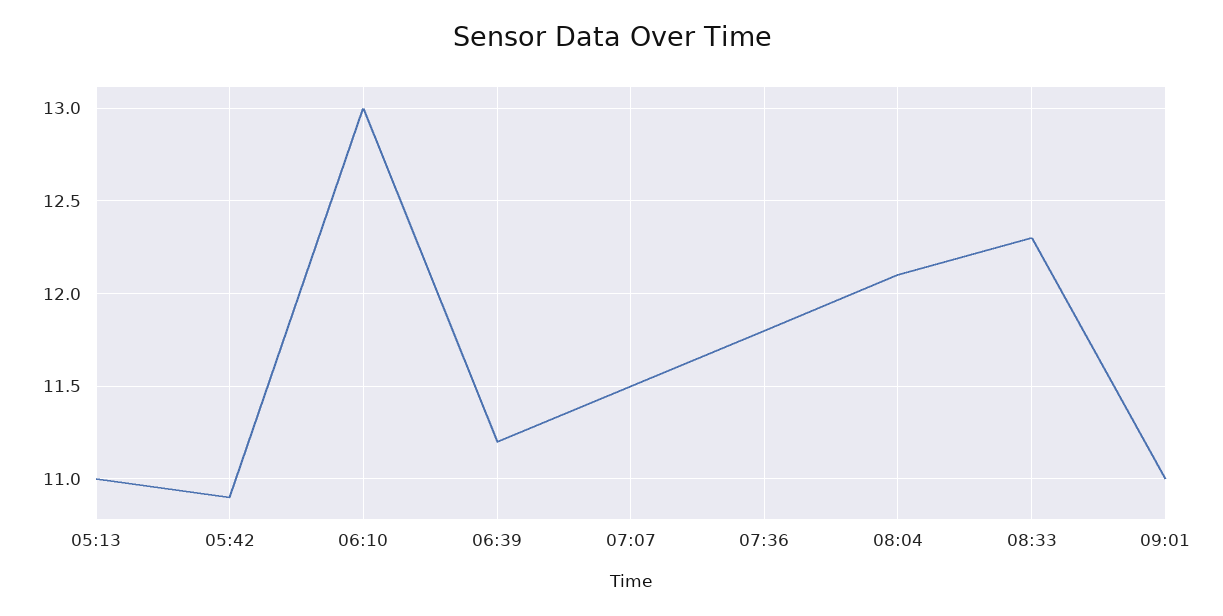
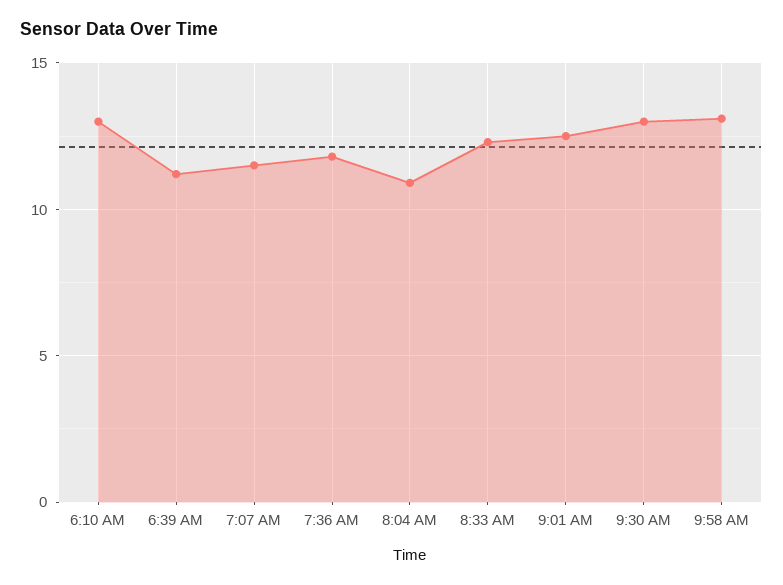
05:13: 11 -> none
05:42: 10.9 -> none
08:04: 12.1 -> 11
09:01: 11 -> 12.5
9:30 AM: none -> 13
9:58 AM: none -> 13

